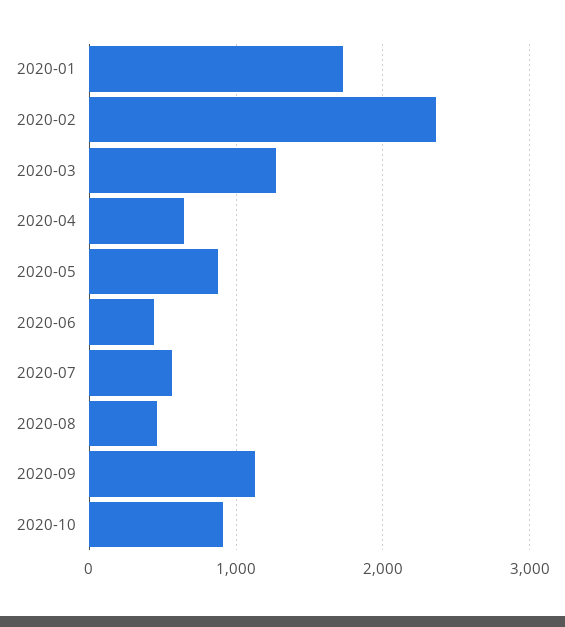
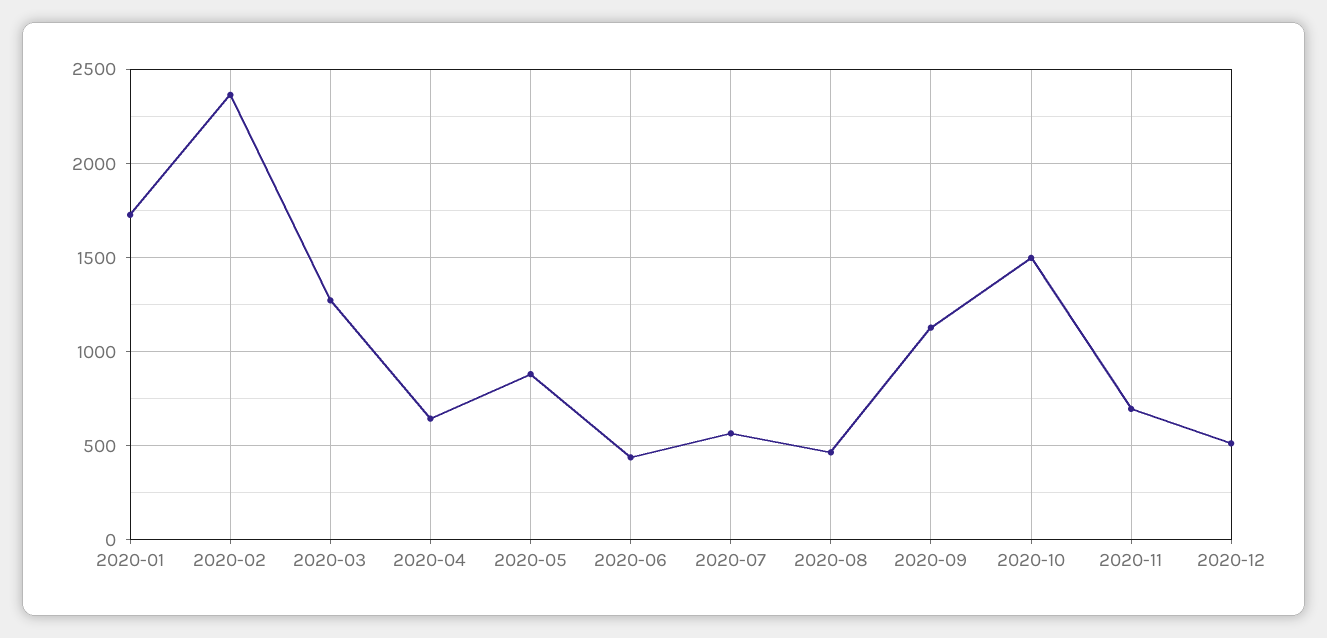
2020-10: 900 -> 1500
2020-11: none -> 700
2020-12: none -> 500

